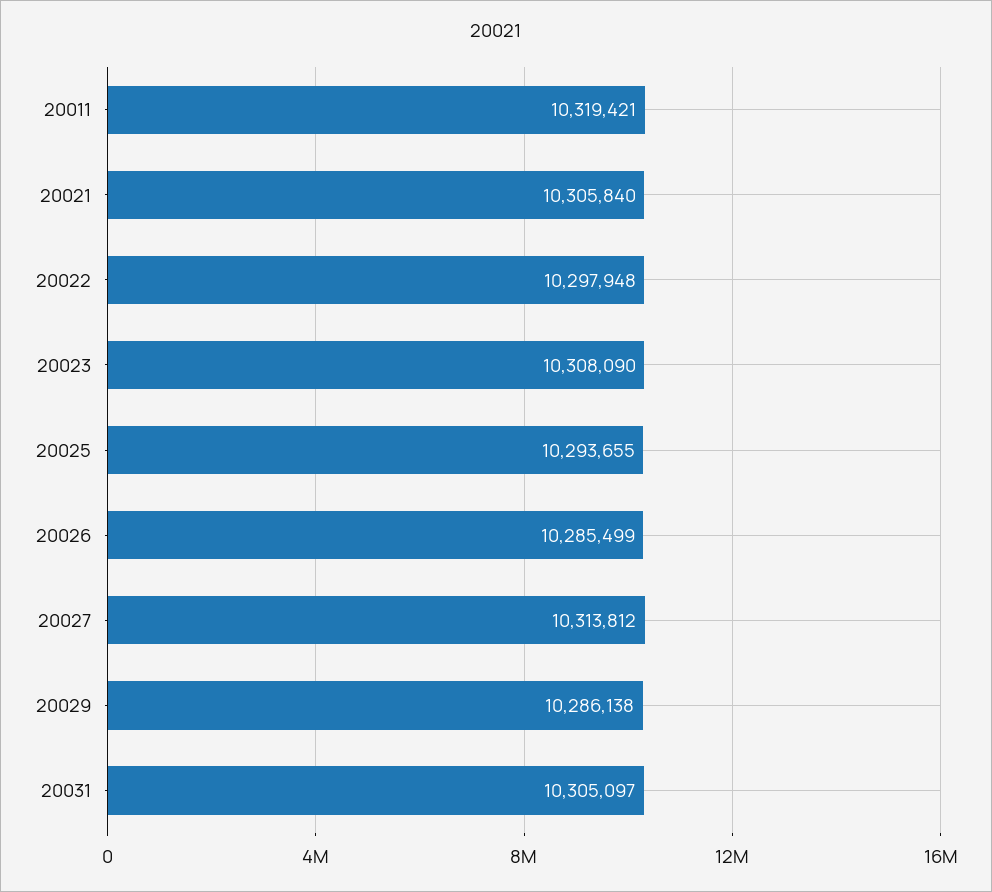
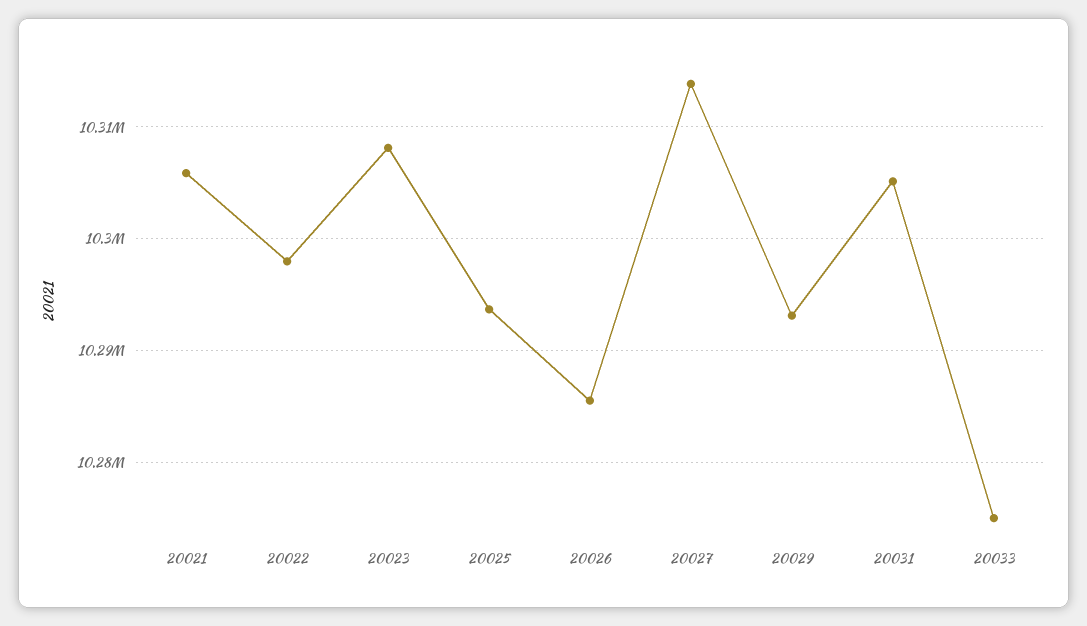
20011: 10319421 -> none
20029: 10286138 -> 10293000
20033: none -> 10275000

